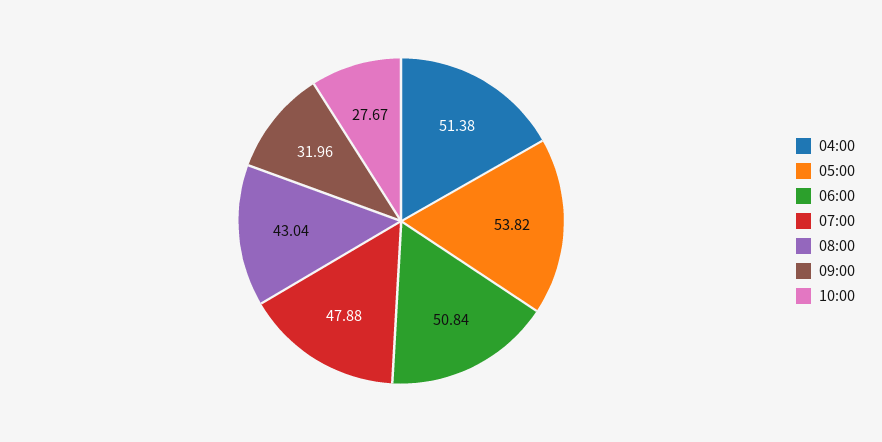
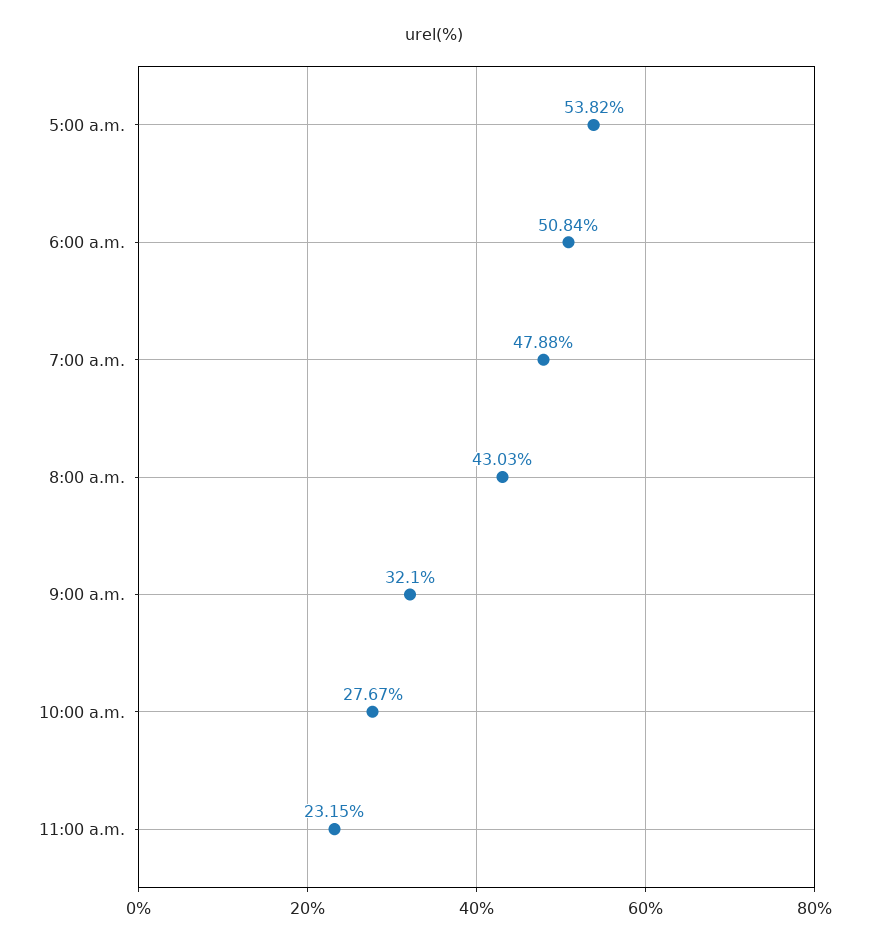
04:00: 51.38 -> none
08:00: 43.04 -> 43.03
09:00: 31.96 -> 32.1
11:00 a.m.: none -> 23.15

